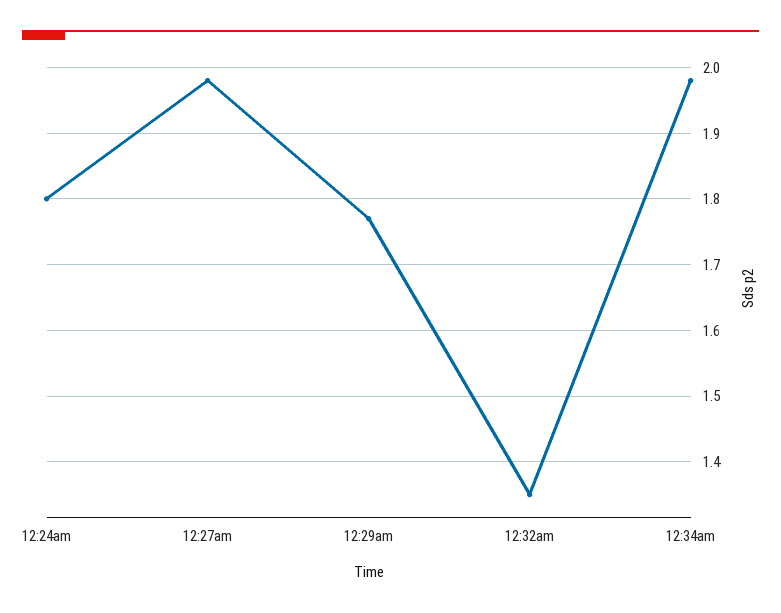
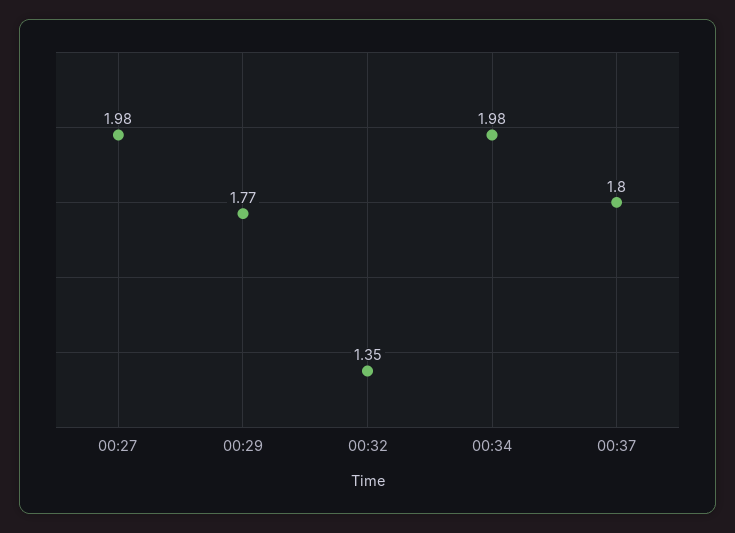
12:24am: 1.8 -> none
00:37: none -> 1.8

